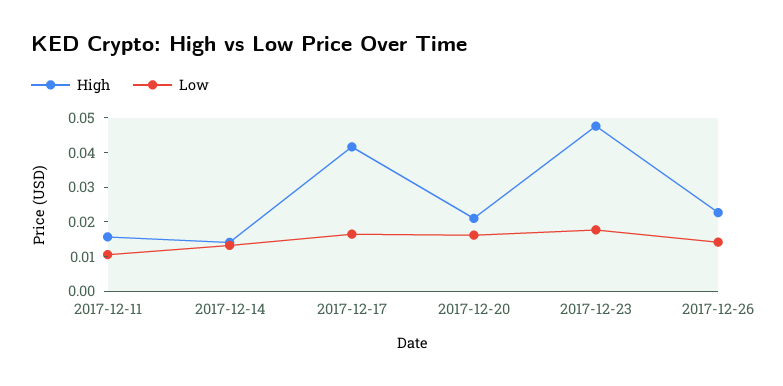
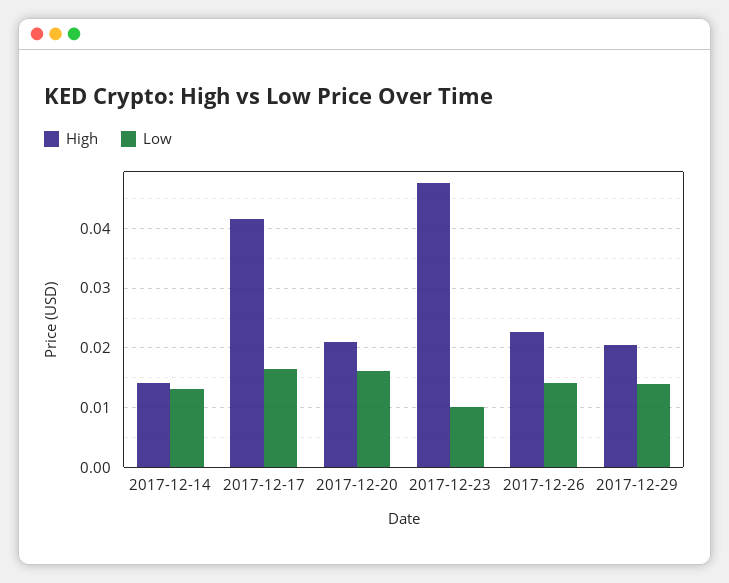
High, 2017-12-11: 0.015 -> none
Low, 2017-12-11: 0.01 -> none
Low, 2017-12-23: 0.0175 -> 0.01
High, 2017-12-29: none -> 0.02
Low, 2017-12-29: none -> 0.014

